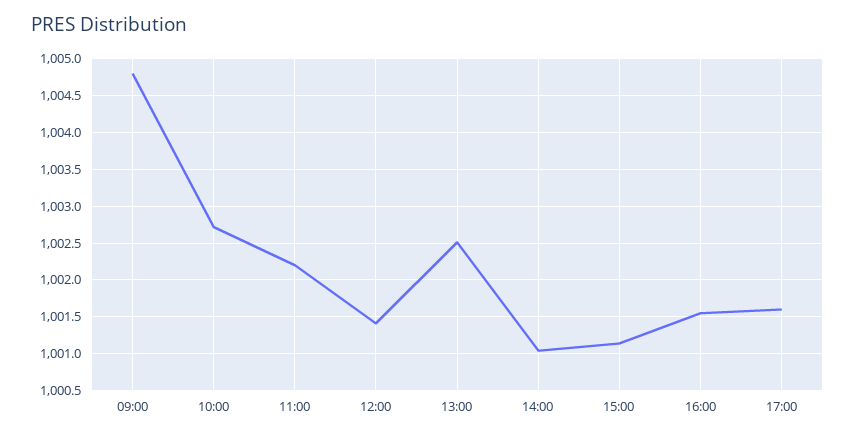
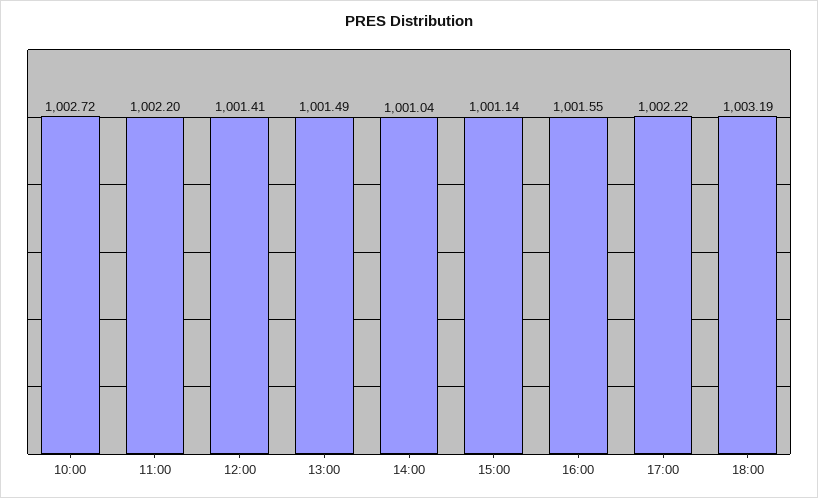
09:00: 1004.8 -> none
13:00: 1002.5 -> 1001.49
17:00: 1001.6 -> 1002.22
18:00: none -> 1003.19

